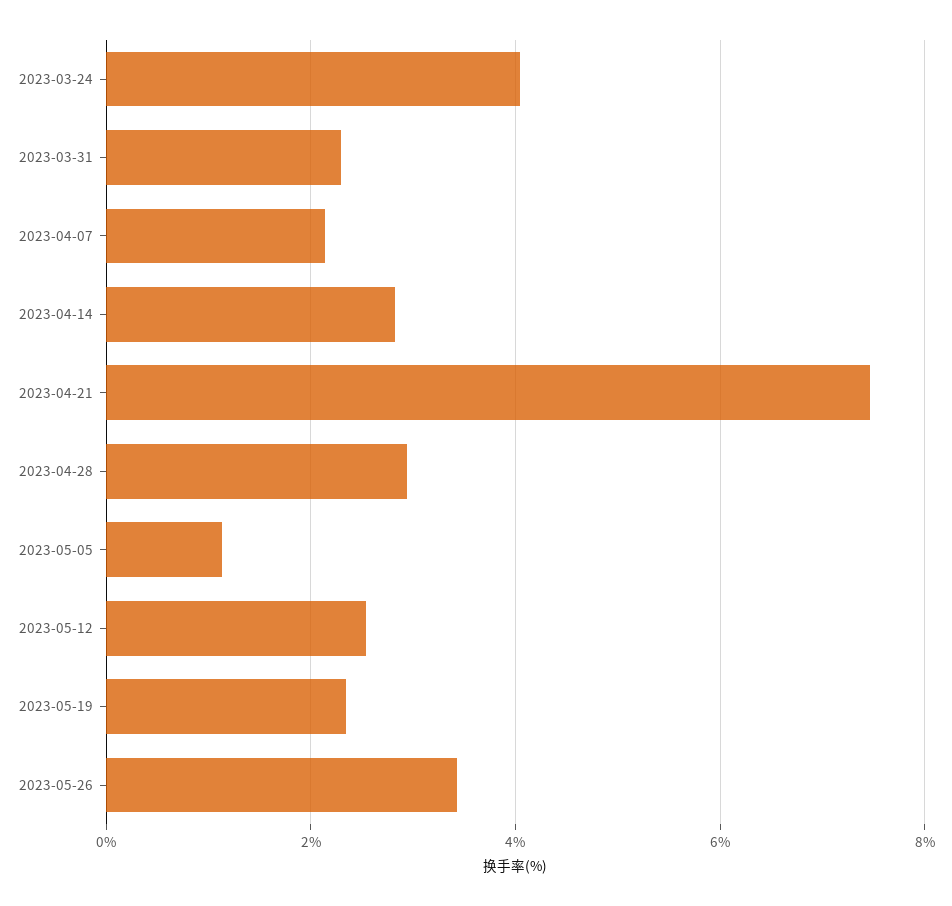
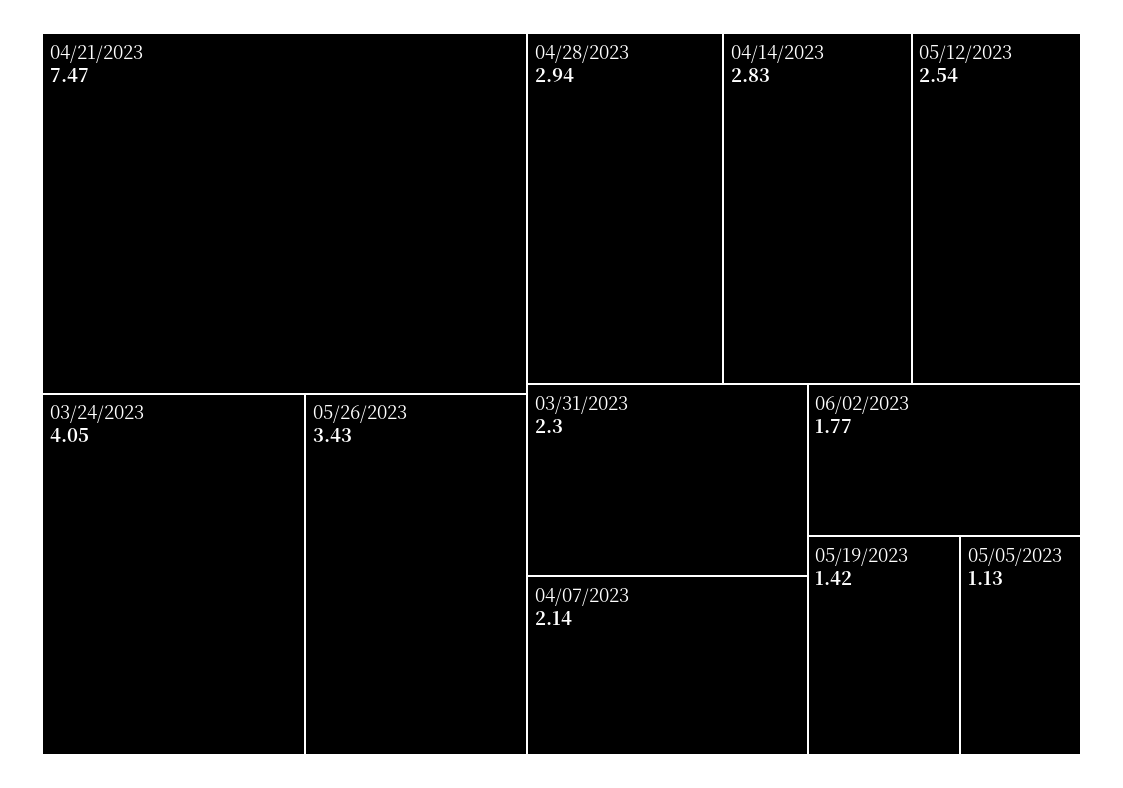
2023-05-19: 2.4 -> 1.42
06/02/2023: none -> 1.77

